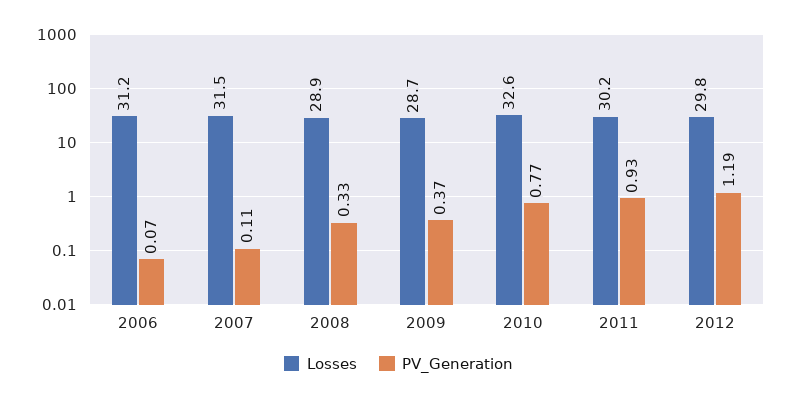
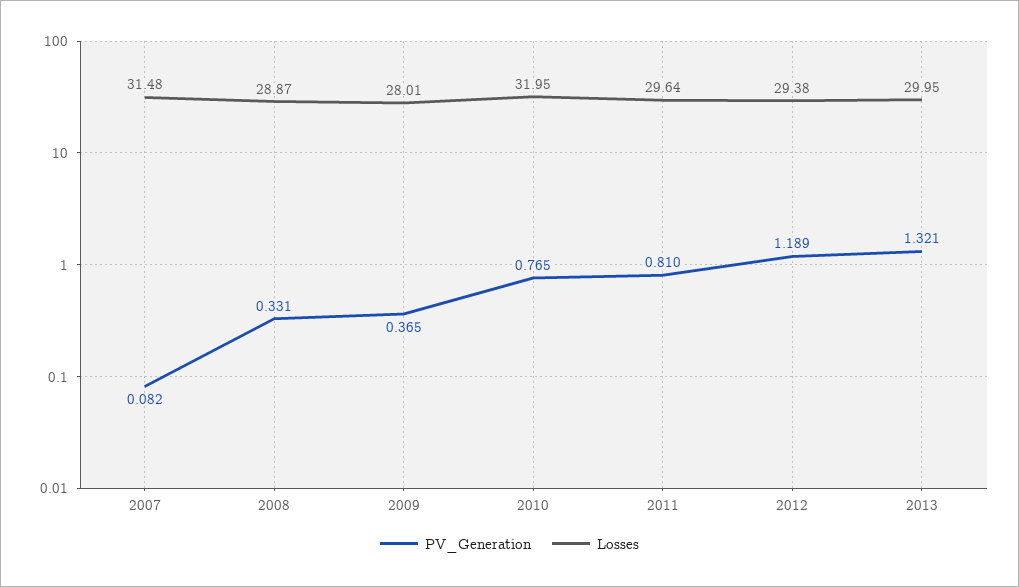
Losses, 2006: 31.2 -> none
PV_Generation, 2006: 0.07 -> none
PV_Generation, 2007: 0.11 -> 0.082
Losses, 2009: 28.7 -> 28.01
Losses, 2010: 32.6 -> 31.95
Losses, 2011: 30.2 -> 29.64
PV_Generation, 2011: 0.93 -> 0.81
Losses, 2012: 29.8 -> 29.38
PV_Generation, 2013: none -> 1.321
Losses, 2013: none -> 29.95

